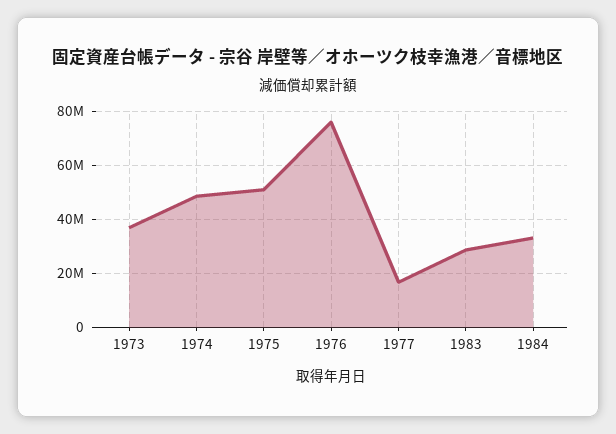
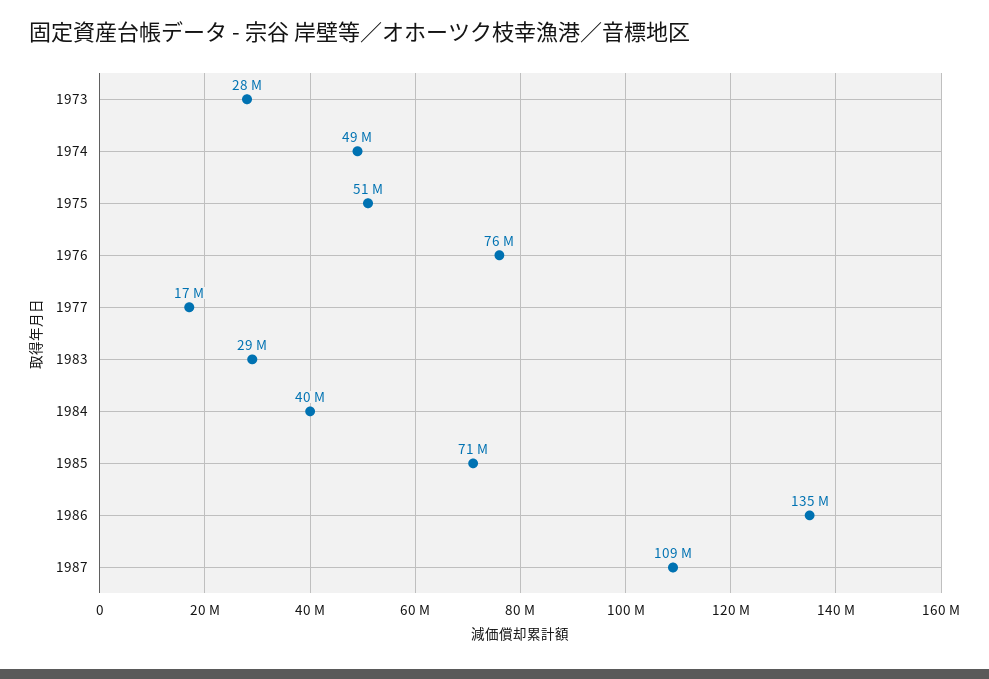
1973: 37500000 -> 28000000
1984: 32500000 -> 40000000
1985: none -> 71000000
1986: none -> 135000000
1987: none -> 109000000

